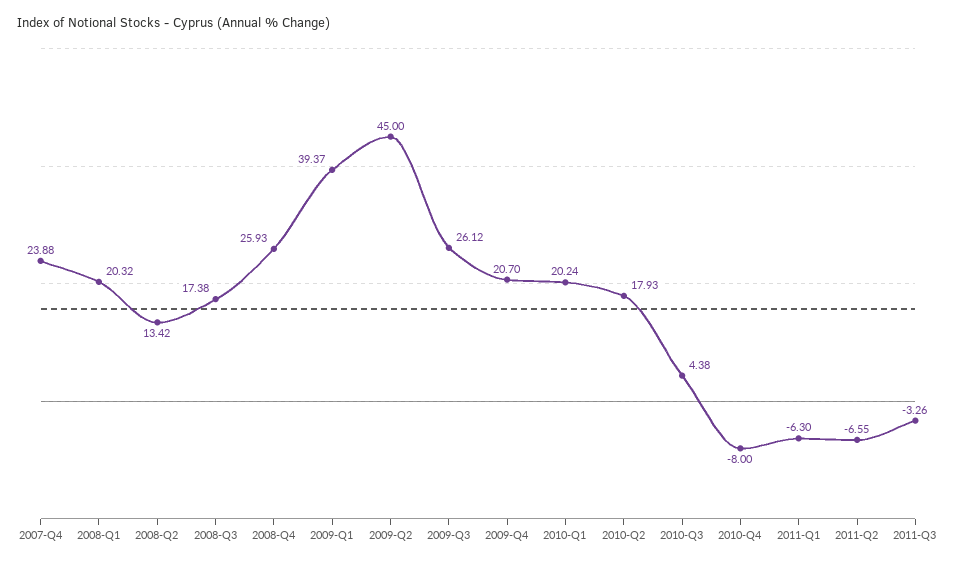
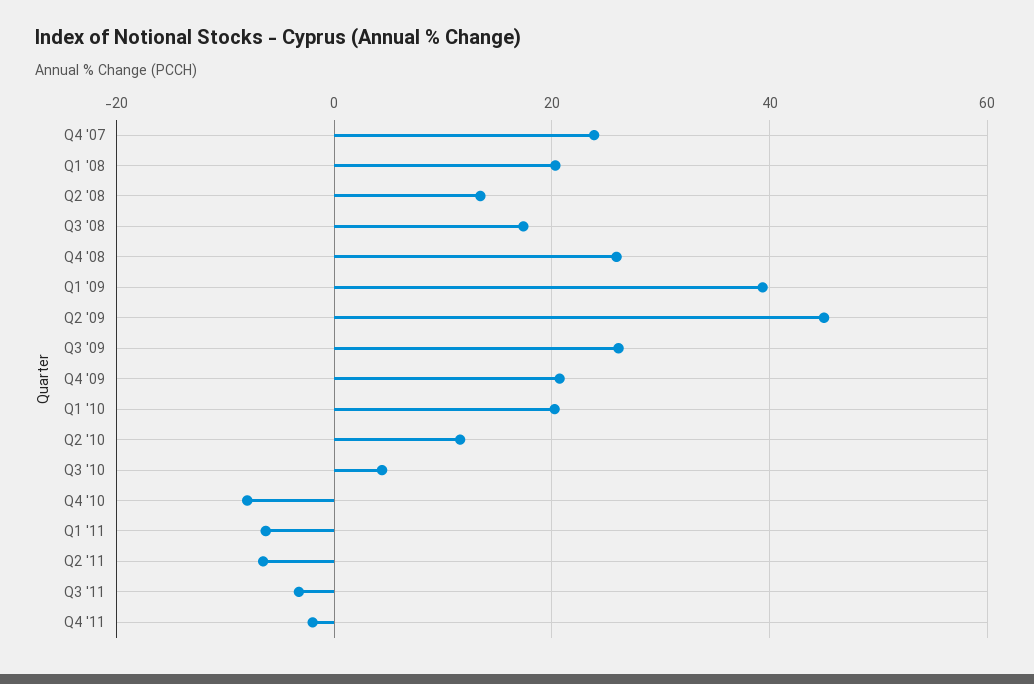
2010-Q2: 17.93 -> 12
Q4 '11: none -> -2

